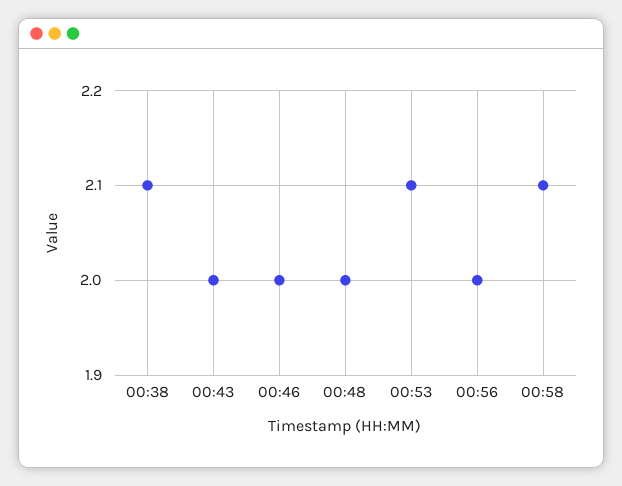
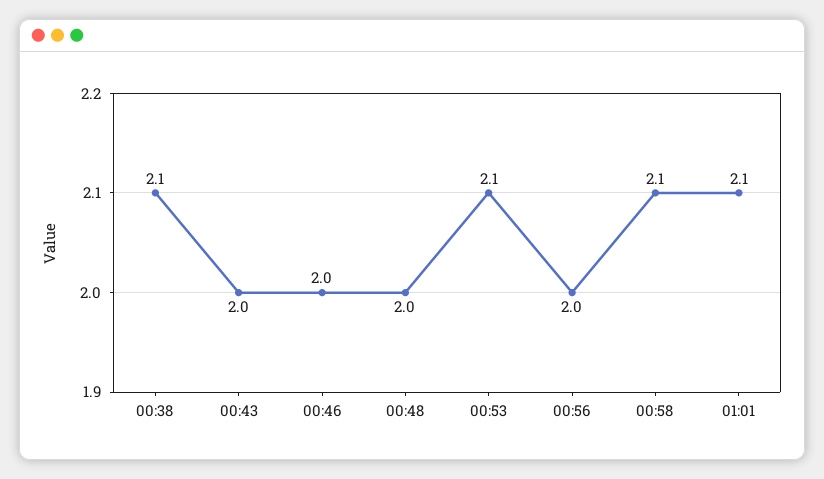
01:01: none -> 2.1

